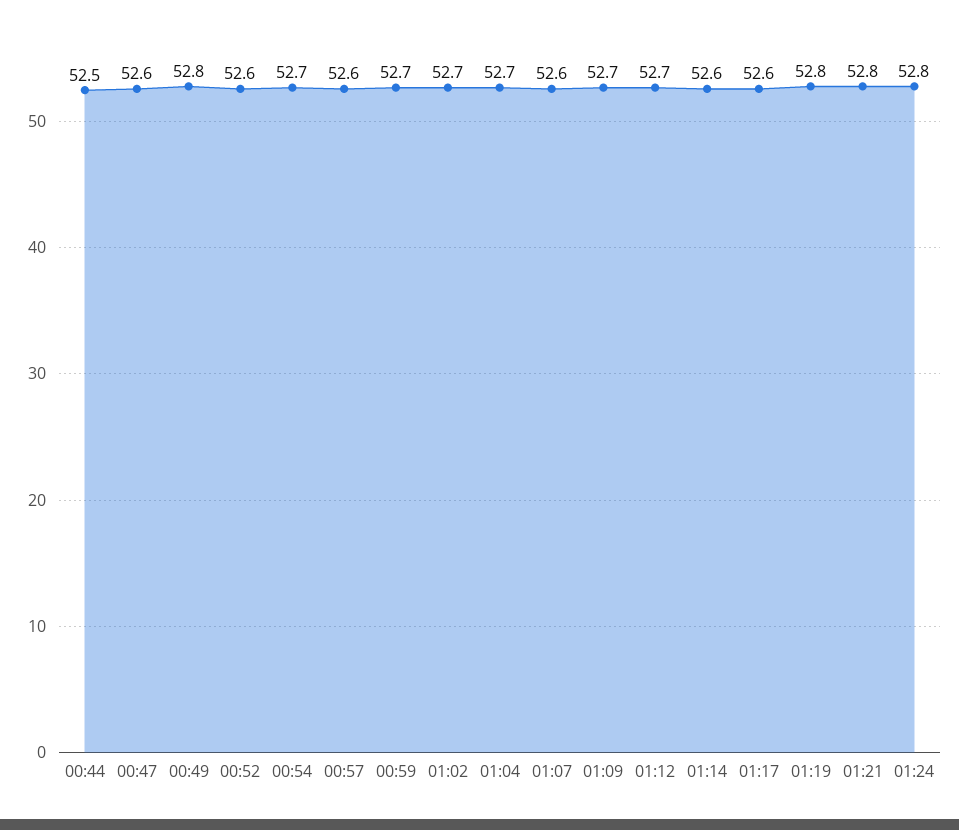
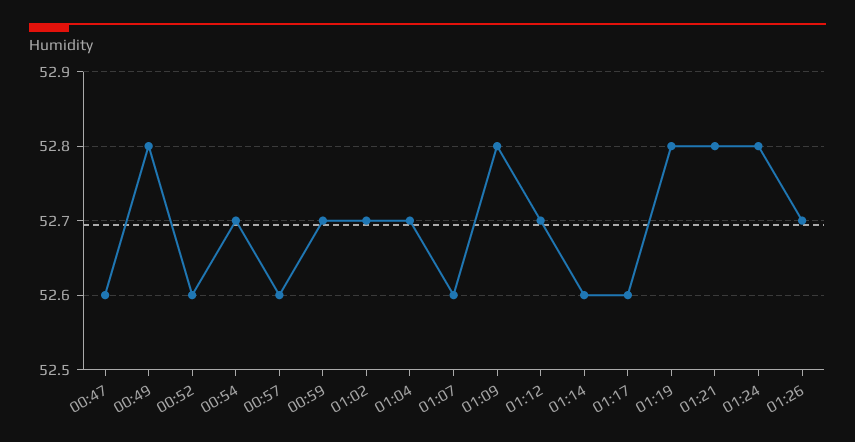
00:44: 52.5 -> none
01:09: 52.7 -> 52.8
01:26: none -> 52.7

